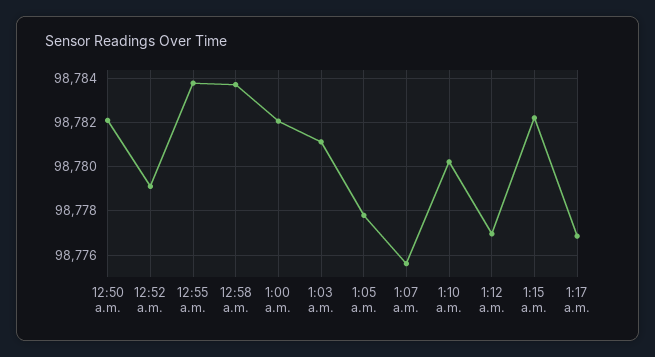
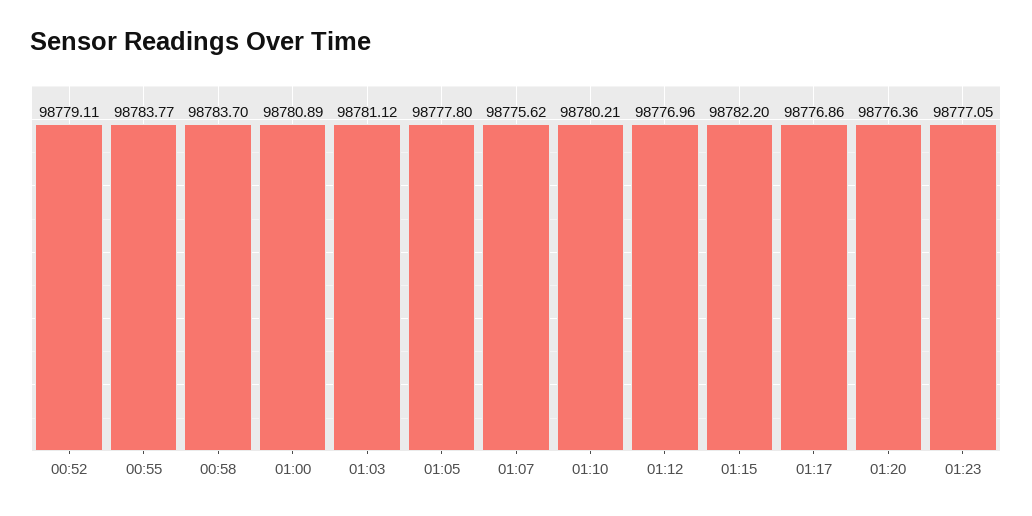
12:50 a.m.: 98782 -> none
1:00 a.m.: 98782 -> 98780.89
01:20: none -> 98776.36
01:23: none -> 98777.05

